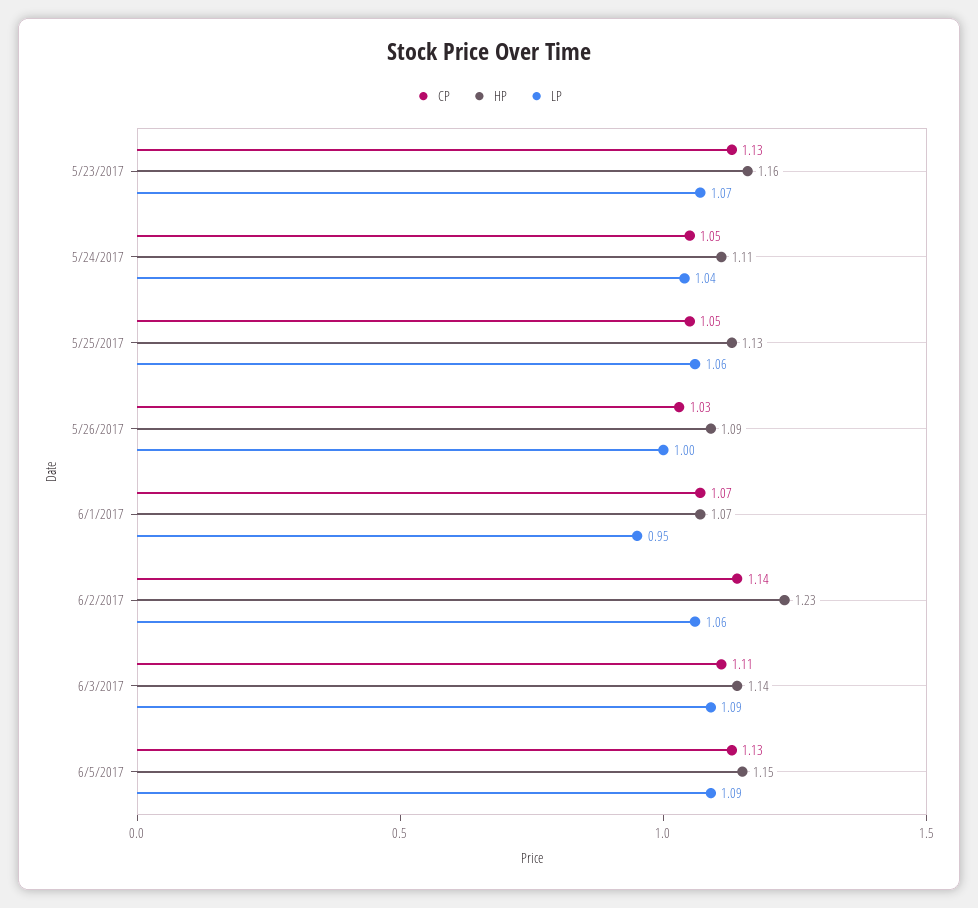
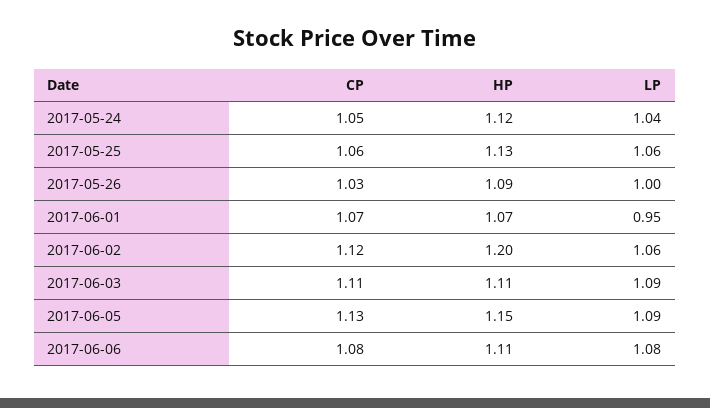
CP, 5/23/2017: 1.13 -> none
HP, 5/23/2017: 1.16 -> none
LP, 5/23/2017: 1.07 -> none
HP, 5/24/2017: 1.11 -> 1.12
CP, 5/25/2017: 1.05 -> 1.06
CP, 6/2/2017: 1.14 -> 1.12
HP, 6/2/2017: 1.23 -> 1.2
HP, 6/3/2017: 1.14 -> 1.11
CP, 2017-06-06: none -> 1.08
HP, 2017-06-06: none -> 1.11
LP, 2017-06-06: none -> 1.08

